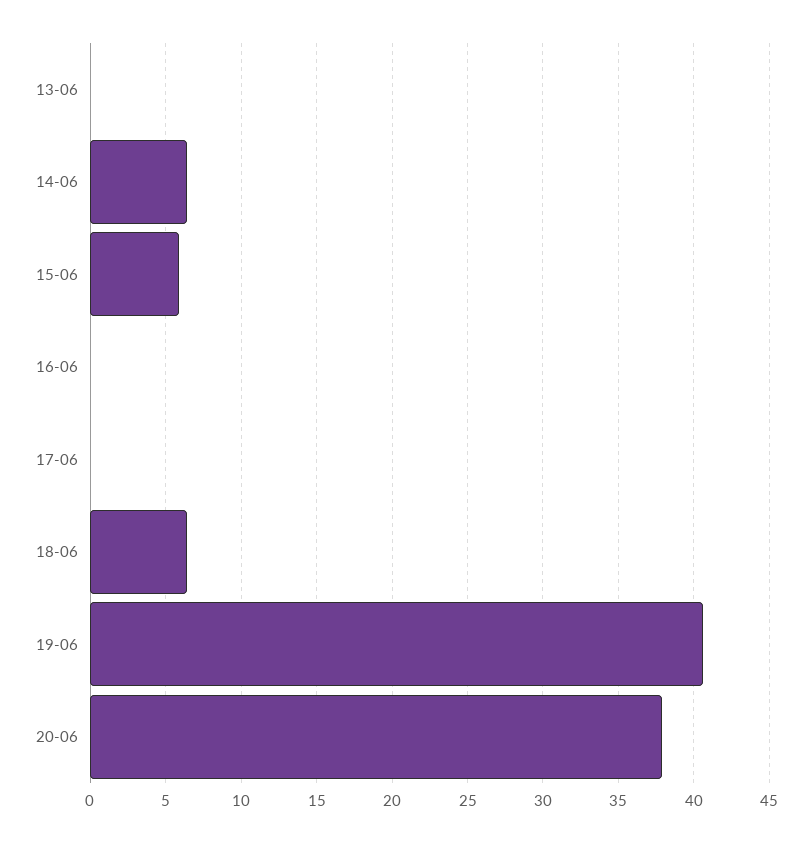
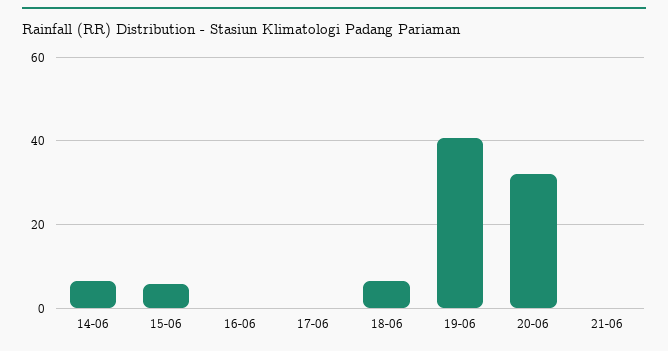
13-06: 0 -> none
20-06: 38 -> 32
21-06: none -> 0

